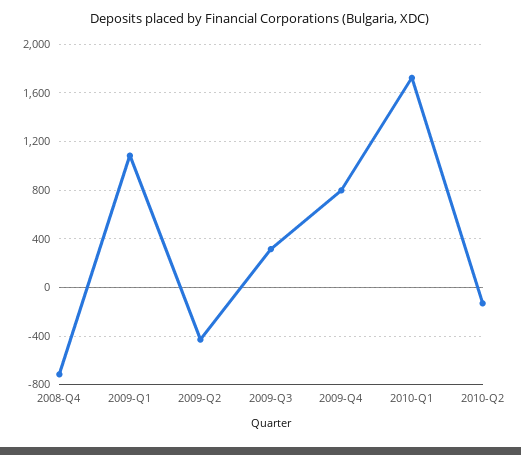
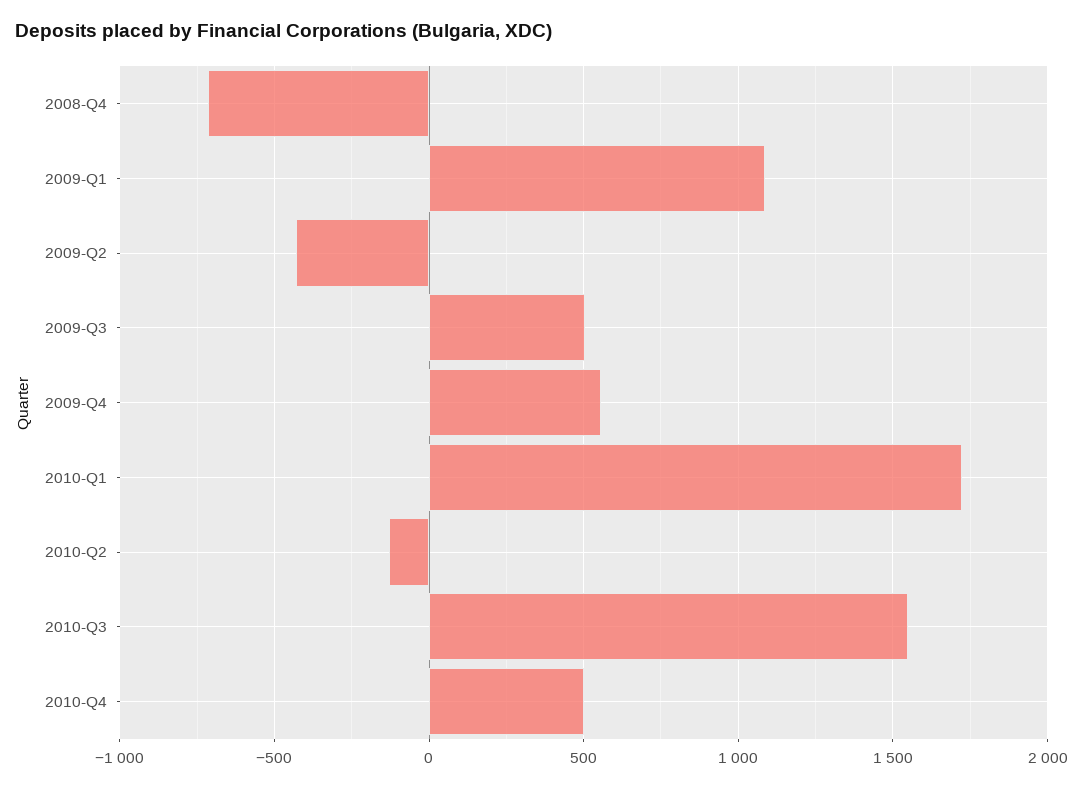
2009-Q3: 300 -> 500
2009-Q4: 800 -> 550
2010-Q3: none -> 1550
2010-Q4: none -> 500

